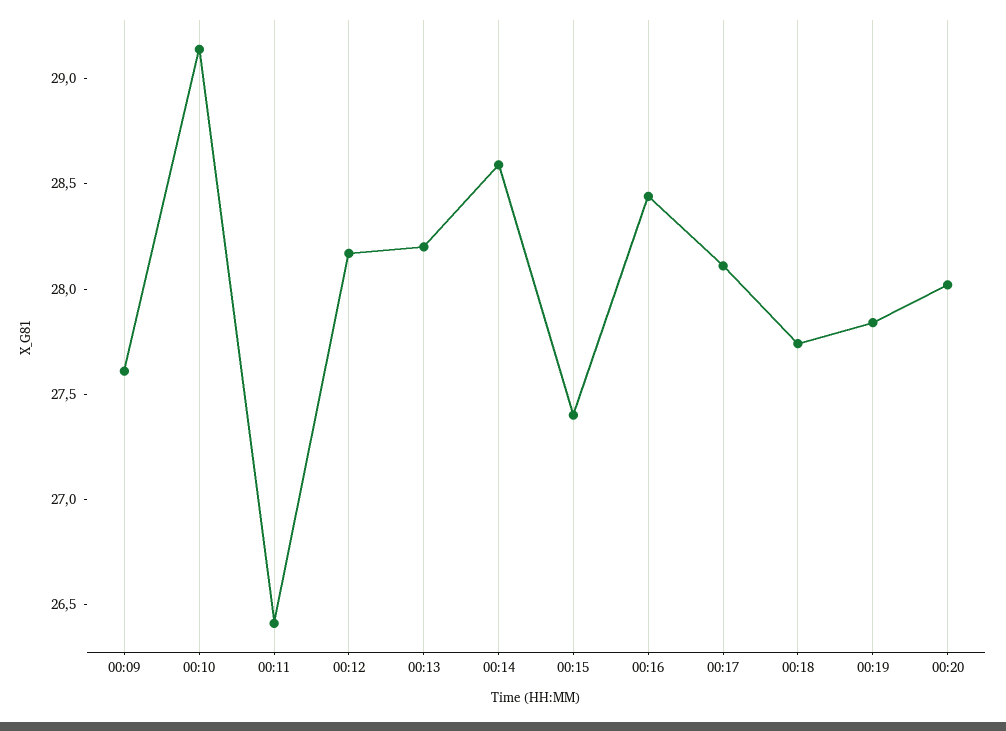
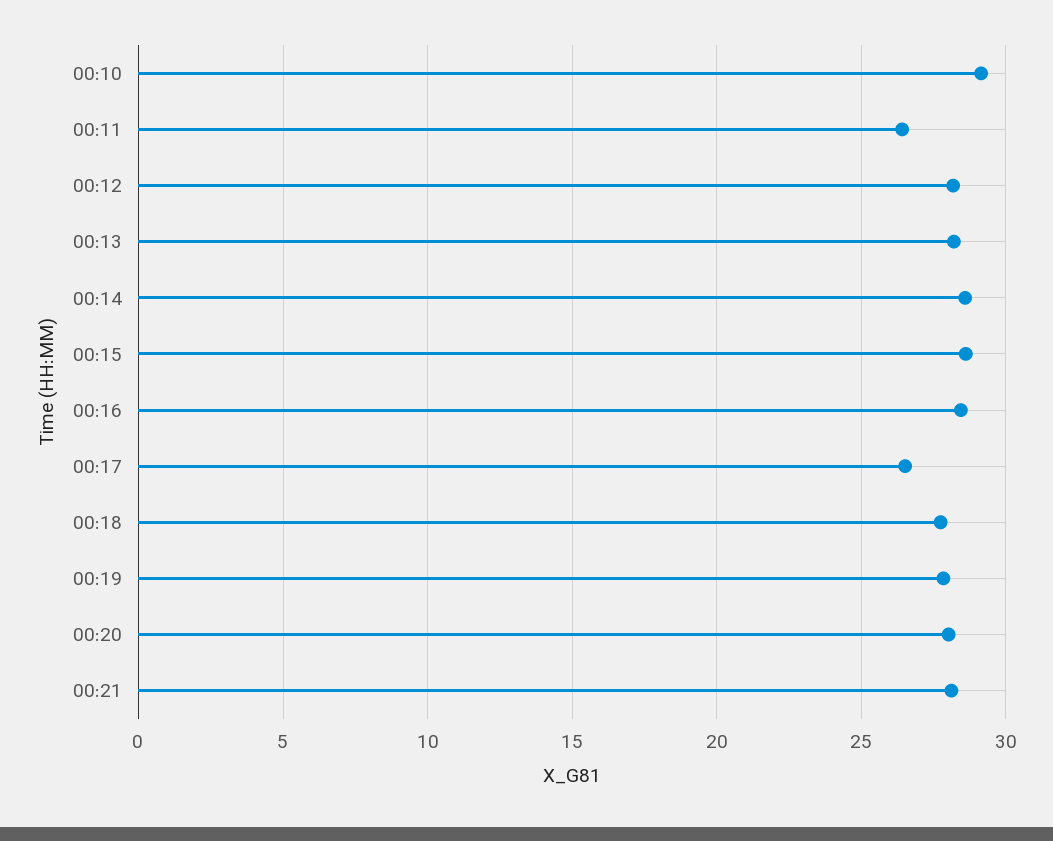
00:09: 27.6 -> none
00:15: 27.4 -> 28.5
00:17: 28.1 -> 26.5
00:21: none -> 28

